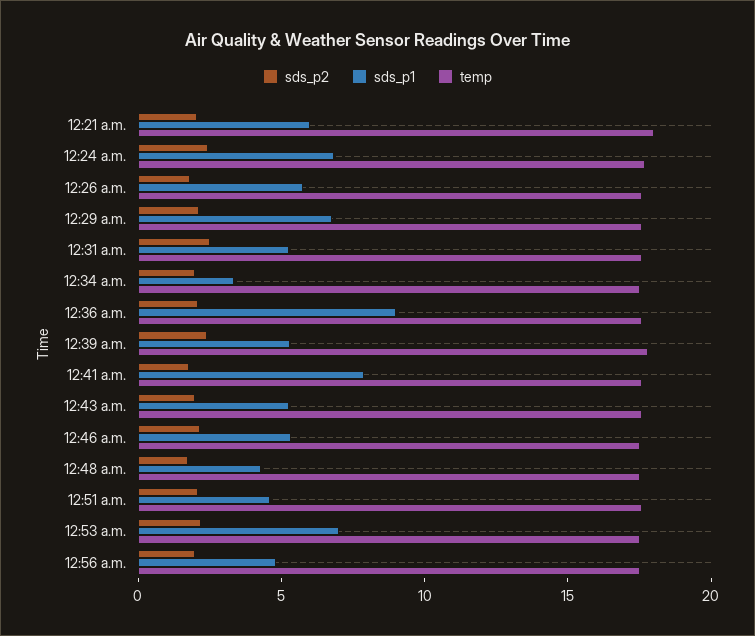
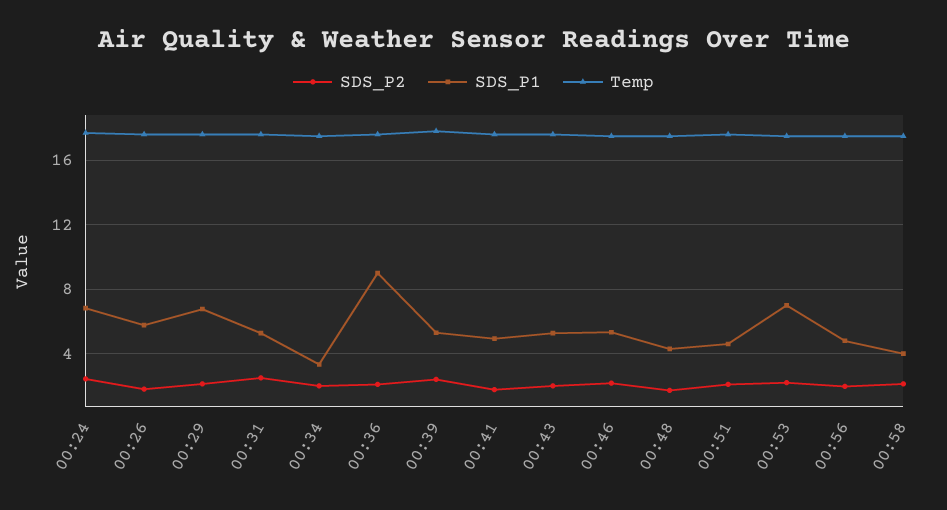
sds_p2, 12:21 a.m.: 2 -> none
sds_p1, 12:21 a.m.: 6 -> none
temp, 12:21 a.m.: 18 -> none
sds_p1, 12:41 a.m.: 8 -> 5
sds_p2, 00:58: none -> 2
sds_p1, 00:58: none -> 4
temp, 00:58: none -> 17.5

